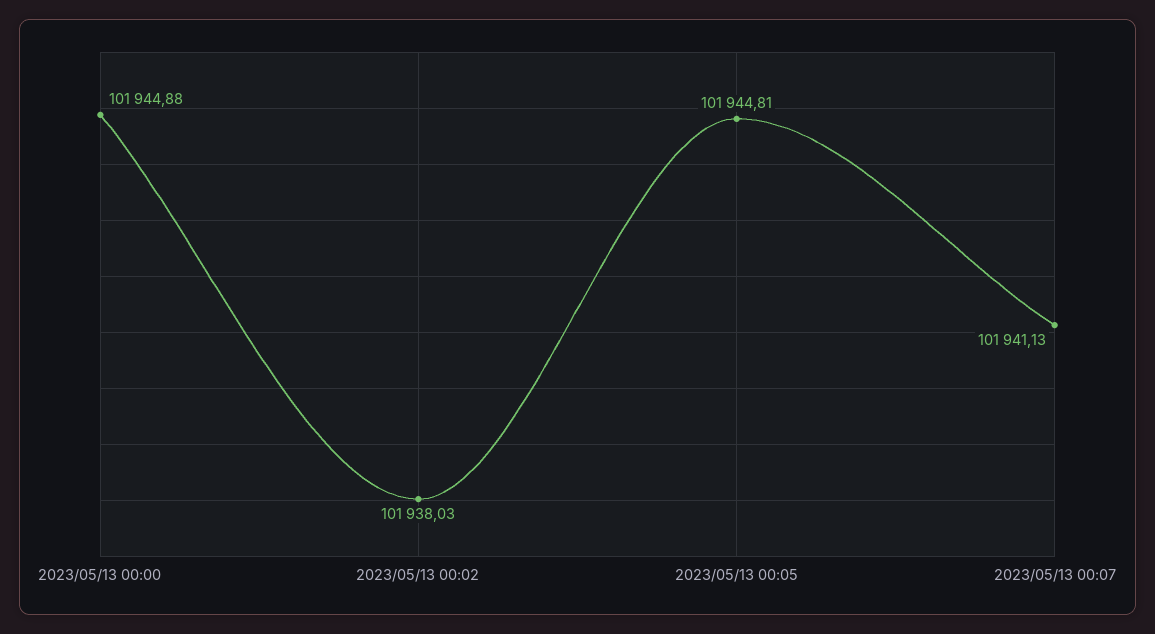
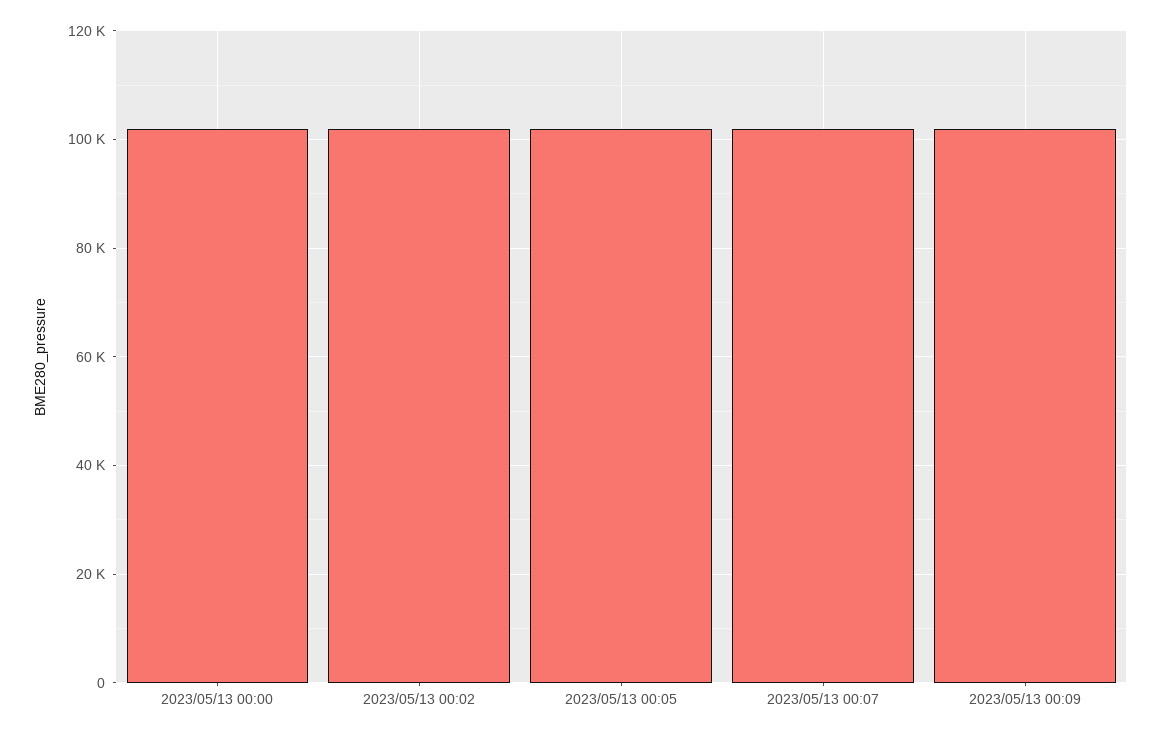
2023/05/13 00:09: none -> 102000

